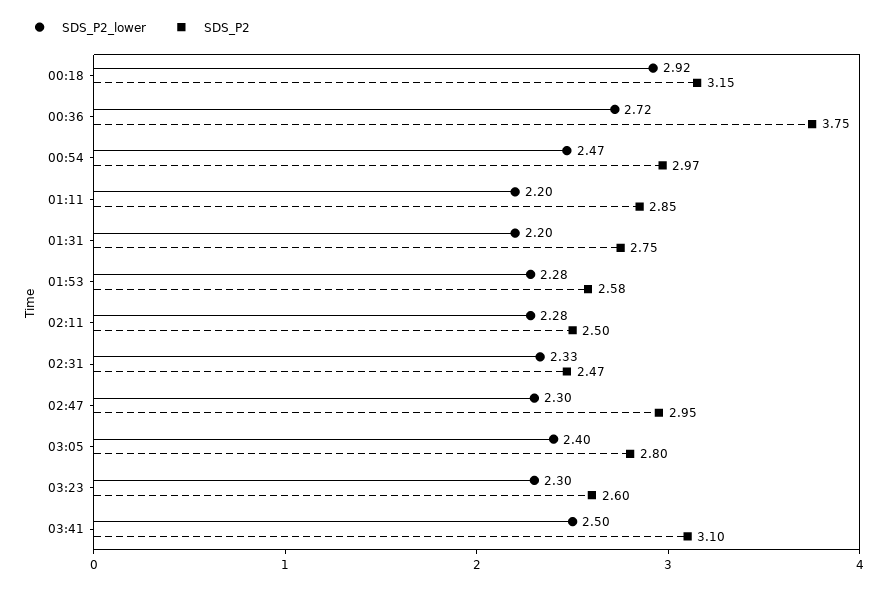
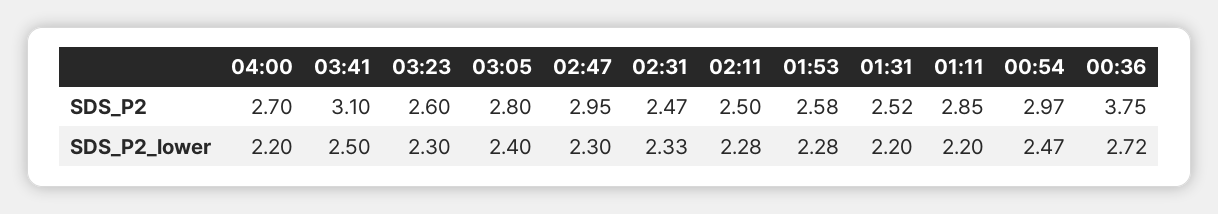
SDS_P2_lower, 00:18: 2.92 -> none
SDS_P2, 00:18: 3.15 -> none
SDS_P2, 01:31: 2.75 -> 2.52
SDS_P2, 04:00: none -> 2.7
SDS_P2_lower, 04:00: none -> 2.2

